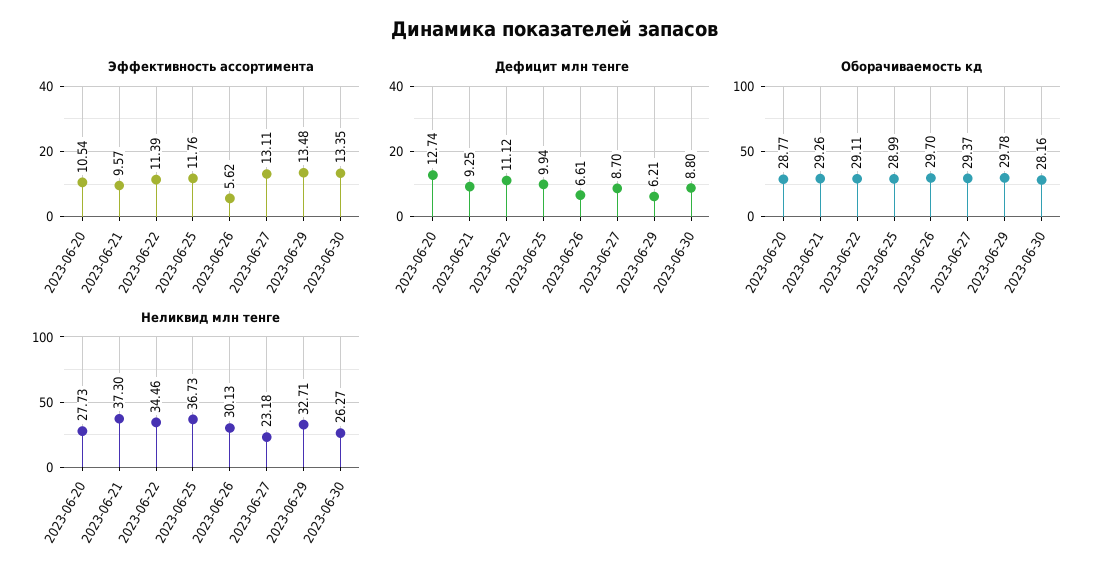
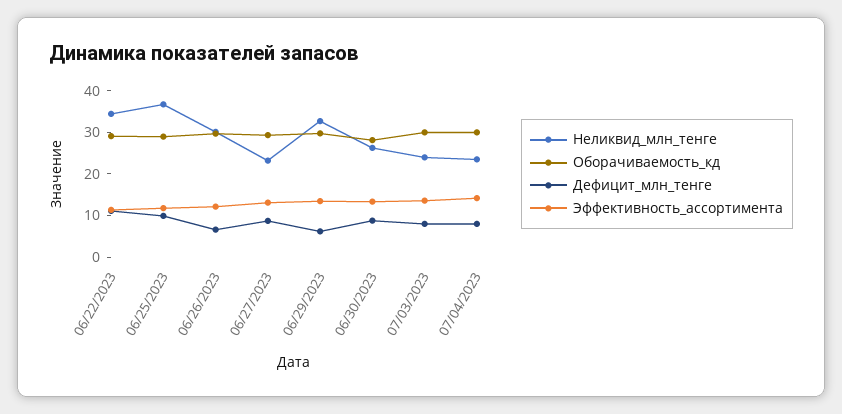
Эффективность ассортимента, 2023-06-20: 10.54 -> none
Эффективность ассортимента, 2023-06-21: 9.57 -> none
Эффективность ассортимента, 2023-06-26: 5.62 -> 12
Дефицит млн тенге, 2023-06-20: 12.74 -> none
Дефицит млн тенге, 2023-06-21: 9.25 -> none
Оборачиваемость кд, 2023-06-20: 28.77 -> none
Оборачиваемость кд, 2023-06-21: 29.26 -> none
Неликвид млн тенге, 2023-06-20: 27.73 -> none
Неликвид млн тенге, 2023-06-21: 37.3 -> none
Неликвид млн тенге, 07/03/2023: none -> 24
Оборачиваемость кд, 07/03/2023: none -> 30
Дефицит млн тенге, 07/03/2023: none -> 8
Эффективность ассортимента, 07/03/2023: none -> 14
Неликвид млн тенге, 07/04/2023: none -> 24
Оборачиваемость кд, 07/04/2023: none -> 30
Дефицит млн тенге, 07/04/2023: none -> 8
Эффективность ассортимента, 07/04/2023: none -> 14

